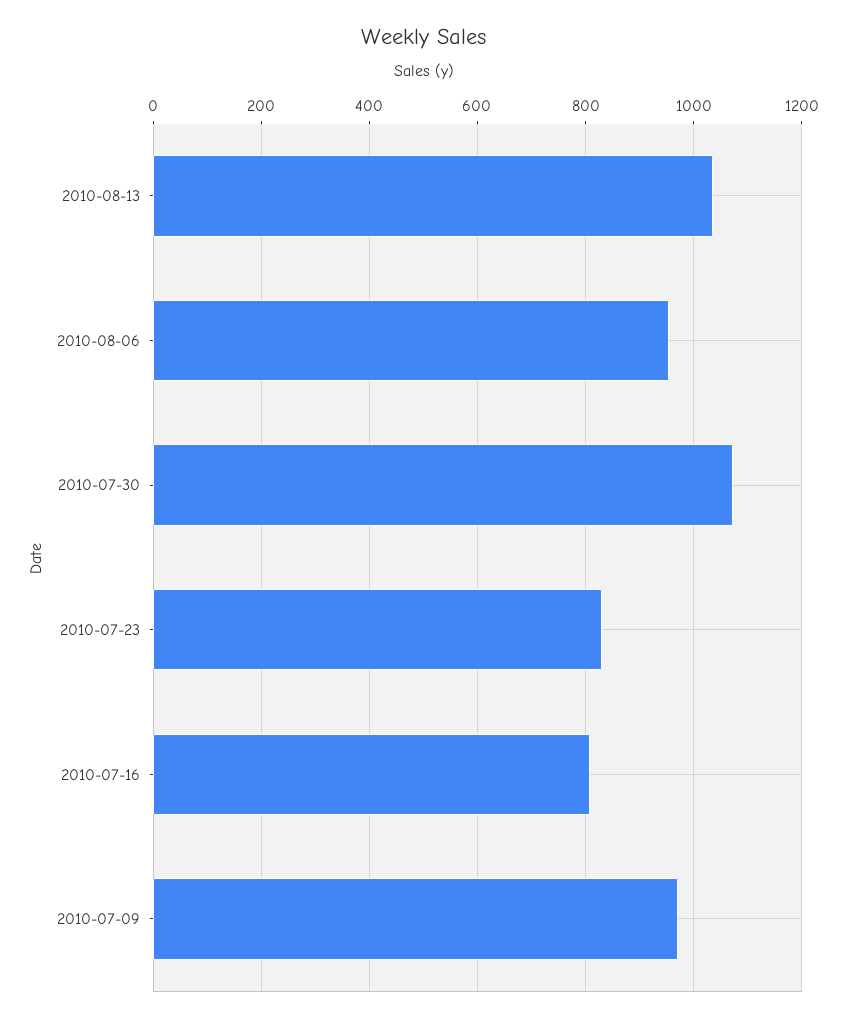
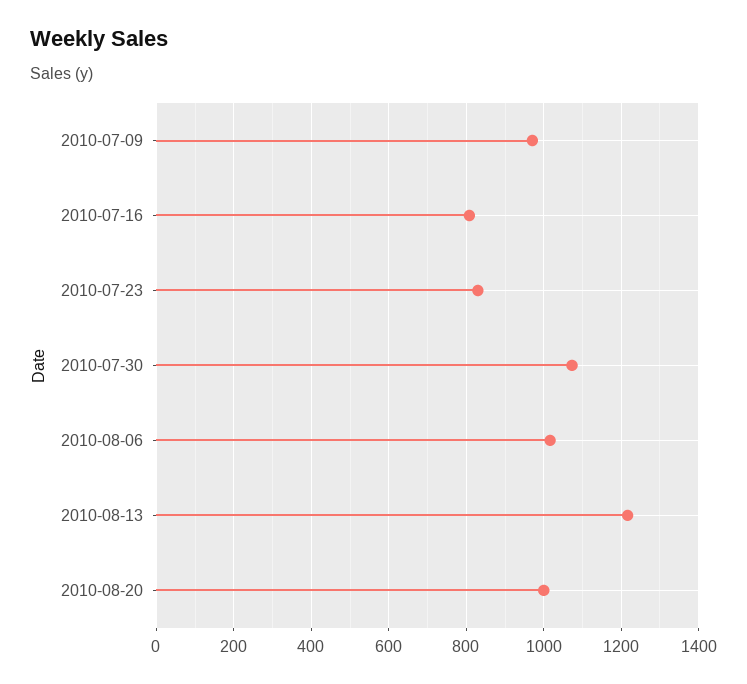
2010-08-13: 1040 -> 1220
2010-08-06: 960 -> 1020
2010-08-20: none -> 1000

